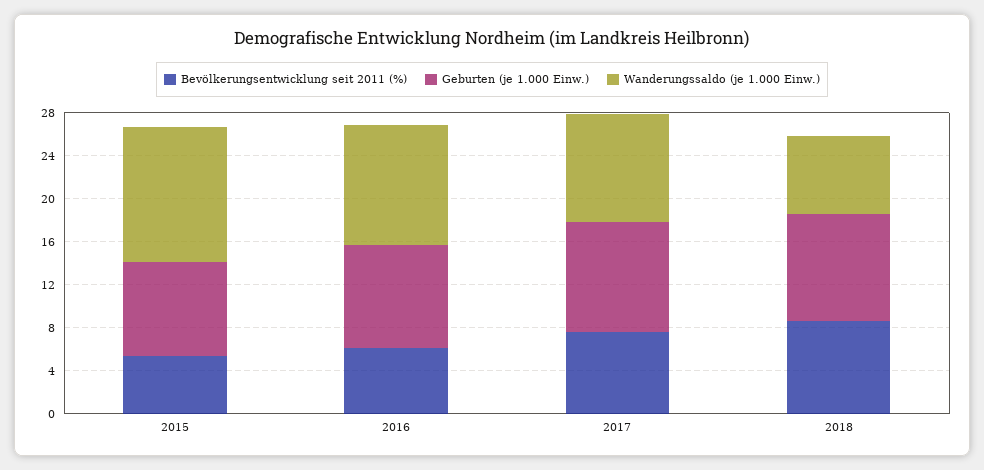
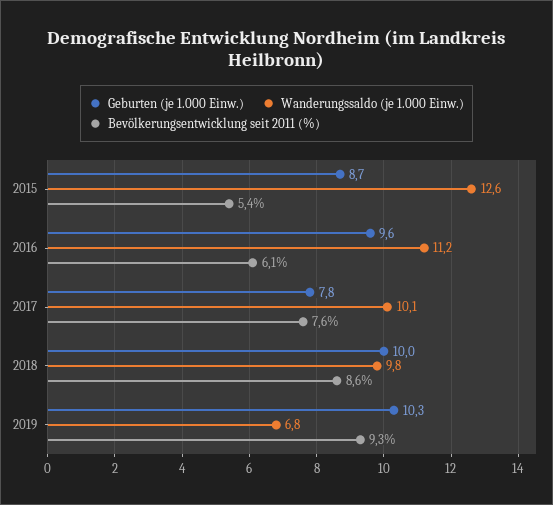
Geburten (je 1.000 Einw.), 2017: 10 -> 7.8
Wanderungssaldo (je 1.000 Einw.), 2018: 7 -> 9.8
Geburten (je 1.000 Einw.), 2019: none -> 10.3
Wanderungssaldo (je 1.000 Einw.), 2019: none -> 6.8
Bevölkerungsentwicklung seit 2011 (%), 2019: none -> 9.3

